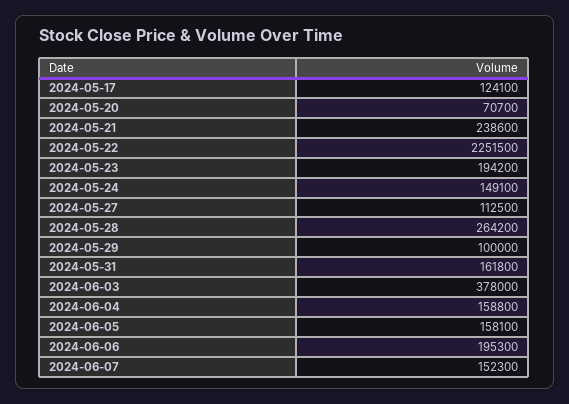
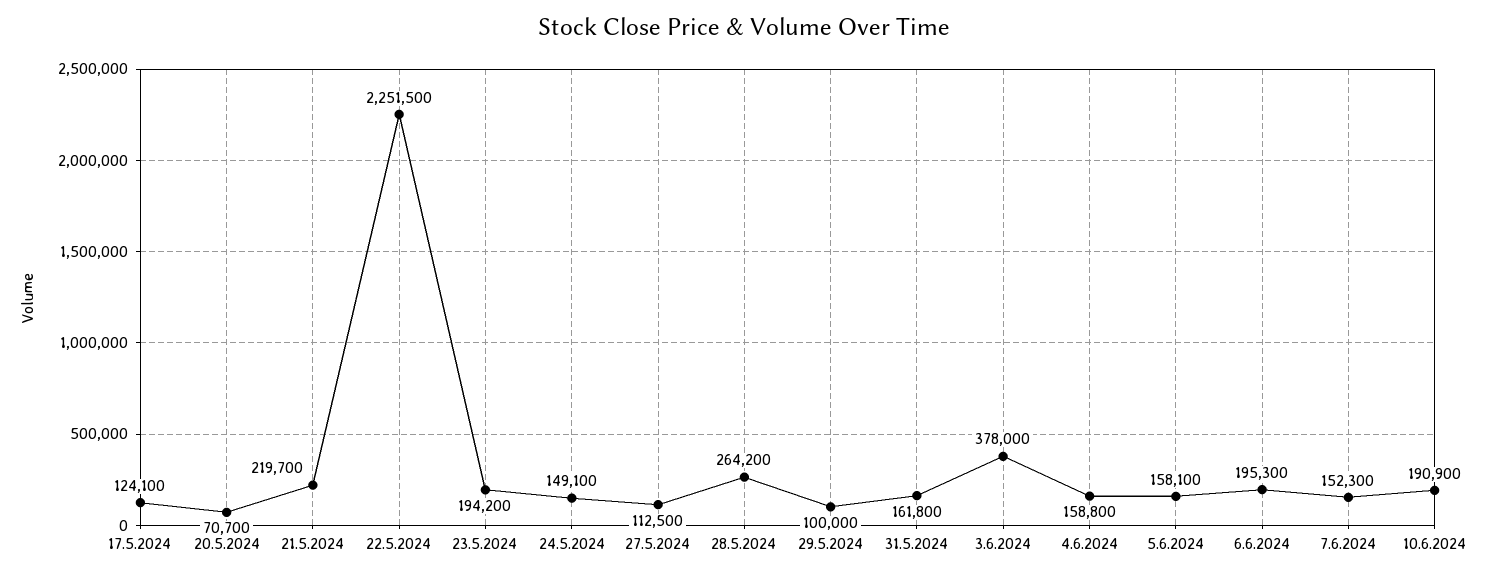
2024-05-21: 238600 -> 219700
10.6.2024: none -> 190900

